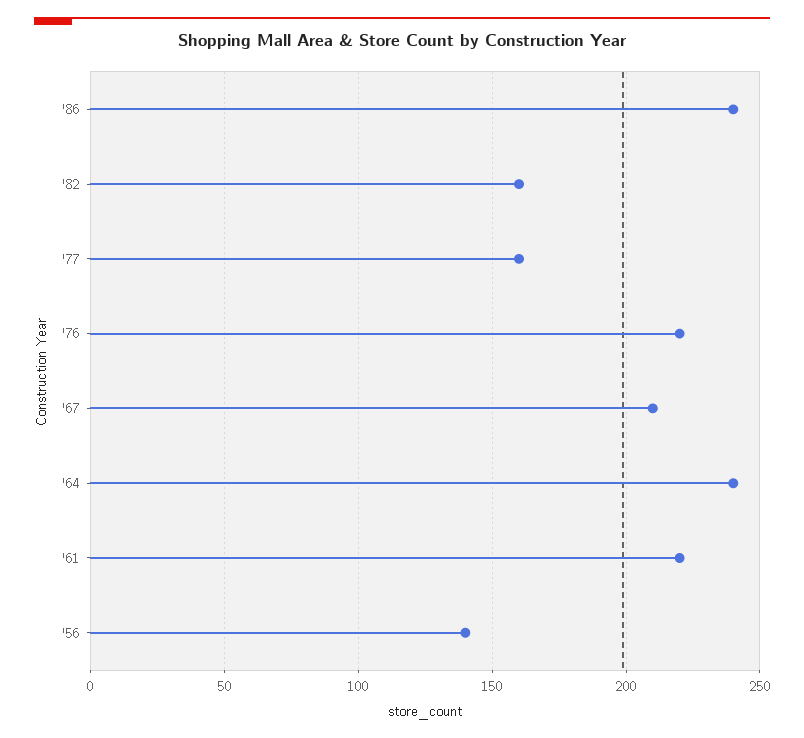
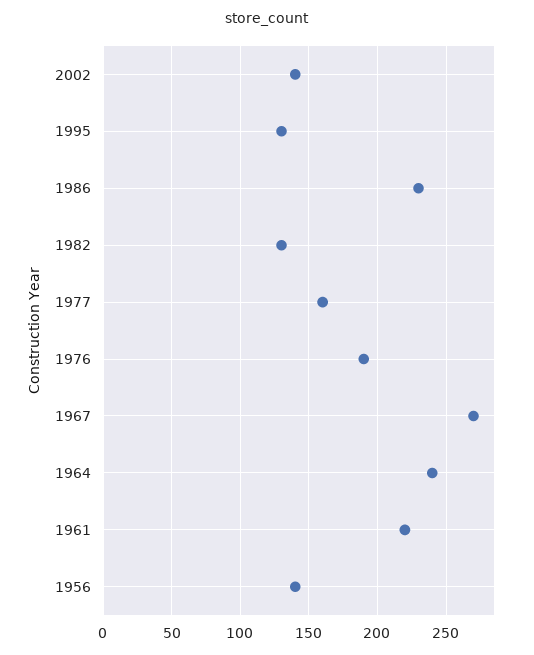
'86: 240 -> 230
'82: 160 -> 130
'76: 220 -> 190
'67: 210 -> 270
2002: none -> 140
1995: none -> 130

